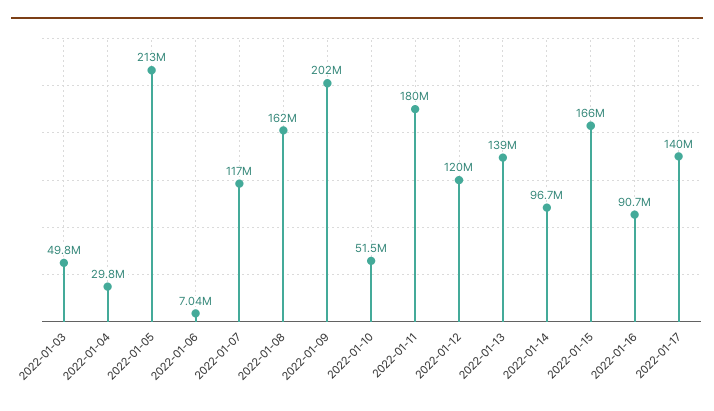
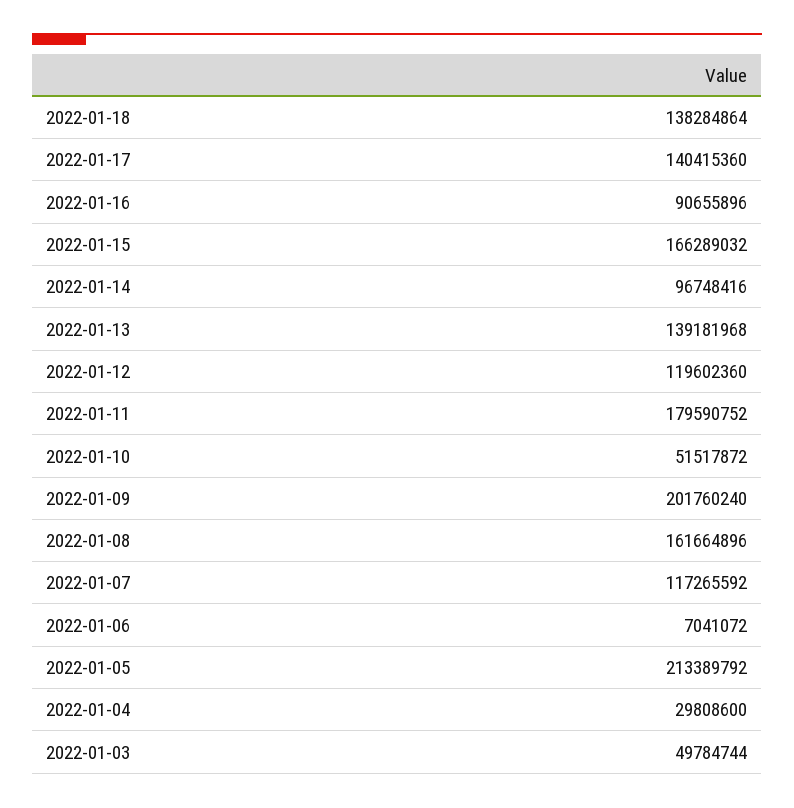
2022-01-18: none -> 138284864

